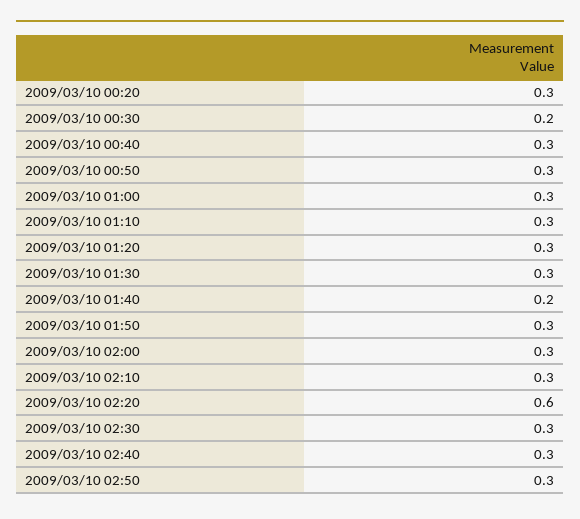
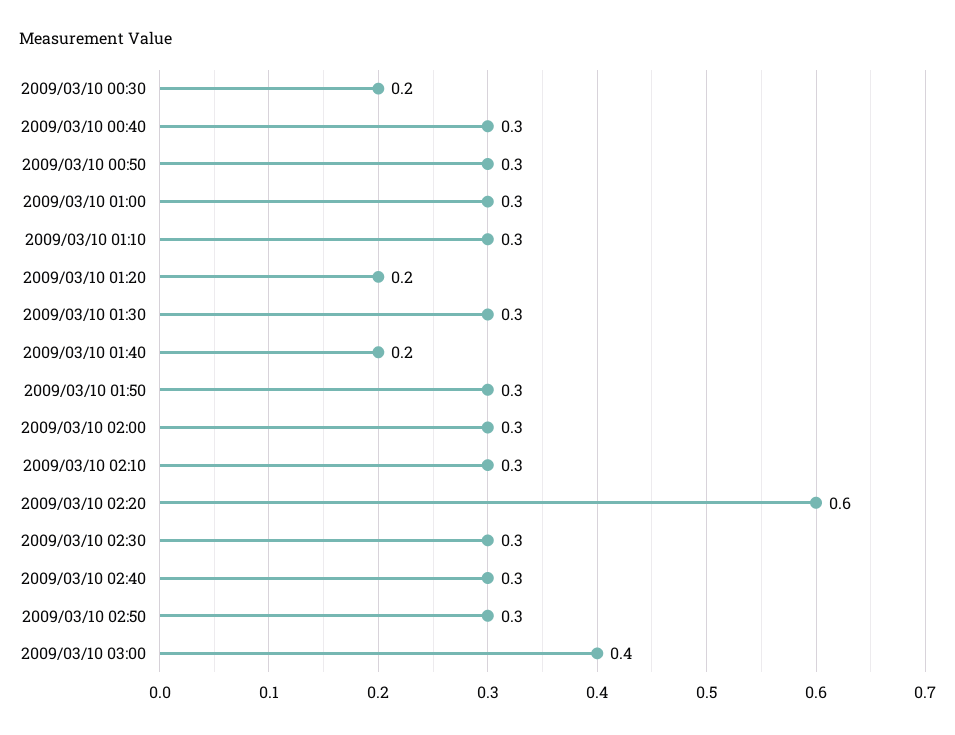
2009/03/10 00:20: 0.3 -> none
2009/03/10 01:20: 0.3 -> 0.2
2009/03/10 03:00: none -> 0.4

